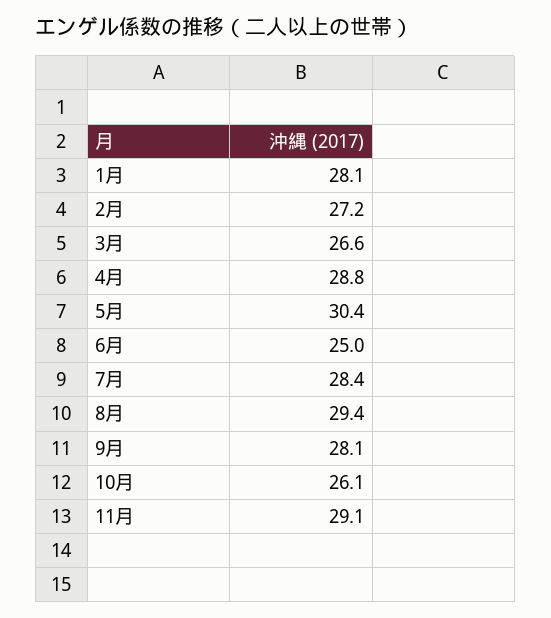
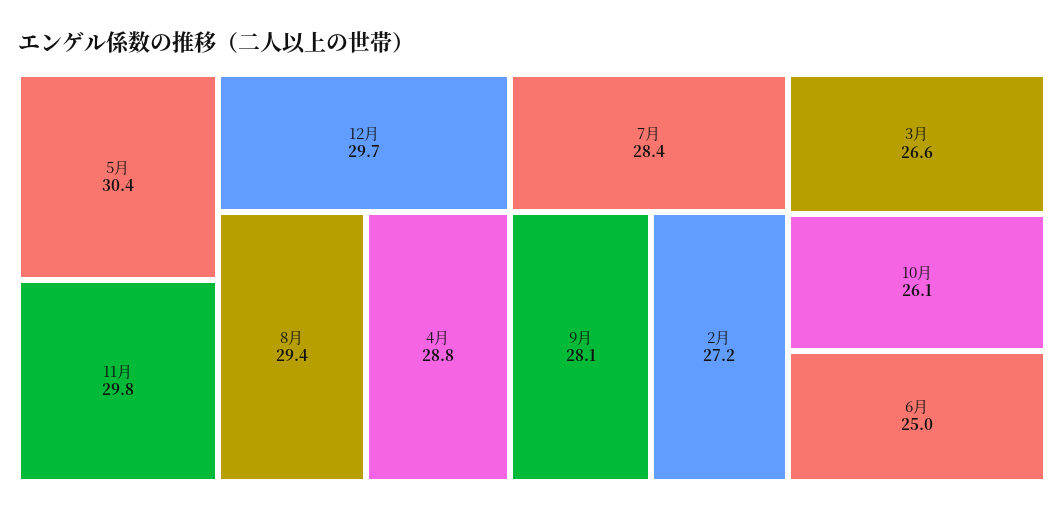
1月: 28.1 -> none
11月: 29.1 -> 29.8
12月: none -> 29.7

